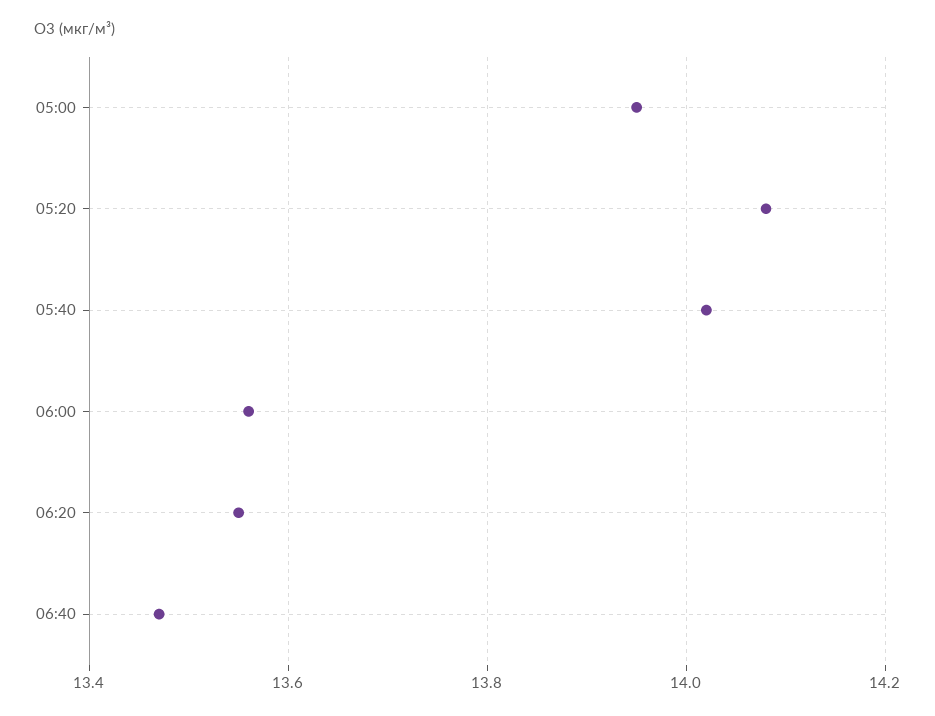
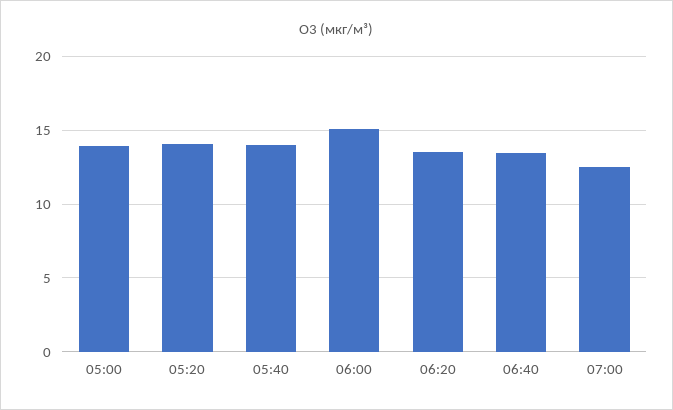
06:00: 13.55 -> 15
07:00: none -> 12.5

